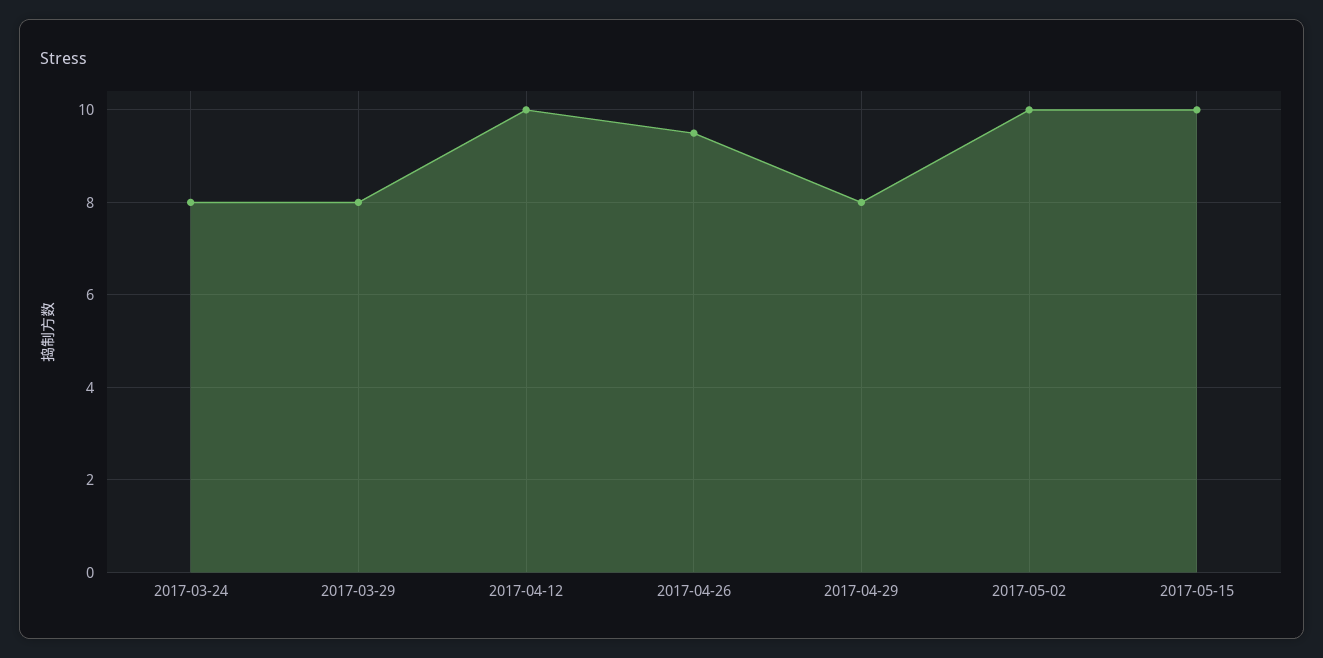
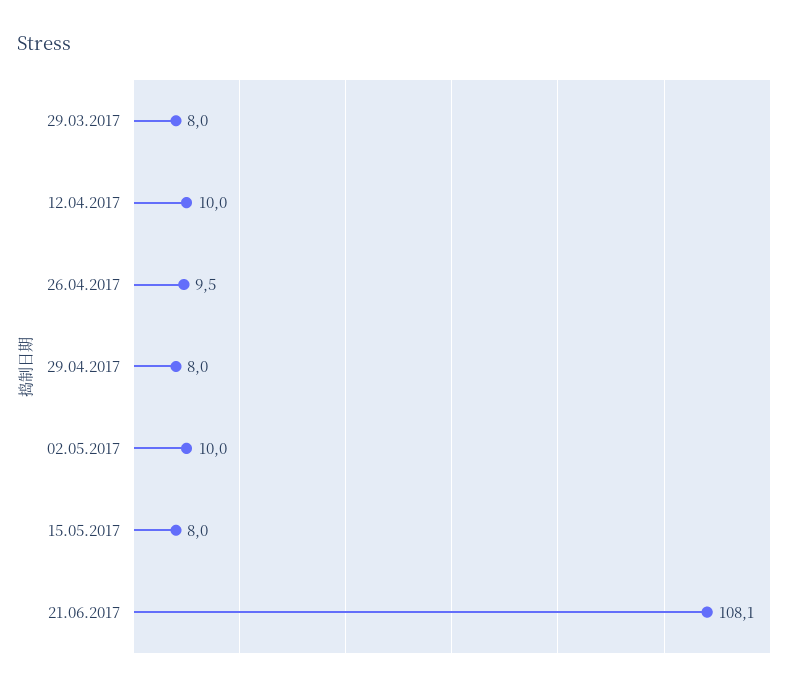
2017-03-24: 8 -> none
2017-05-15: 10 -> 8
21.06.2017: none -> 108.1

